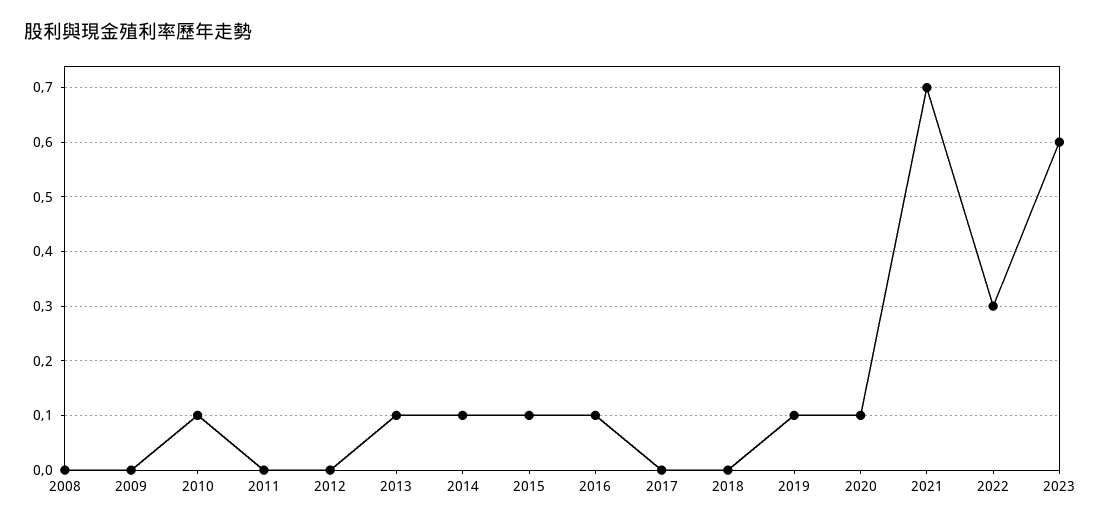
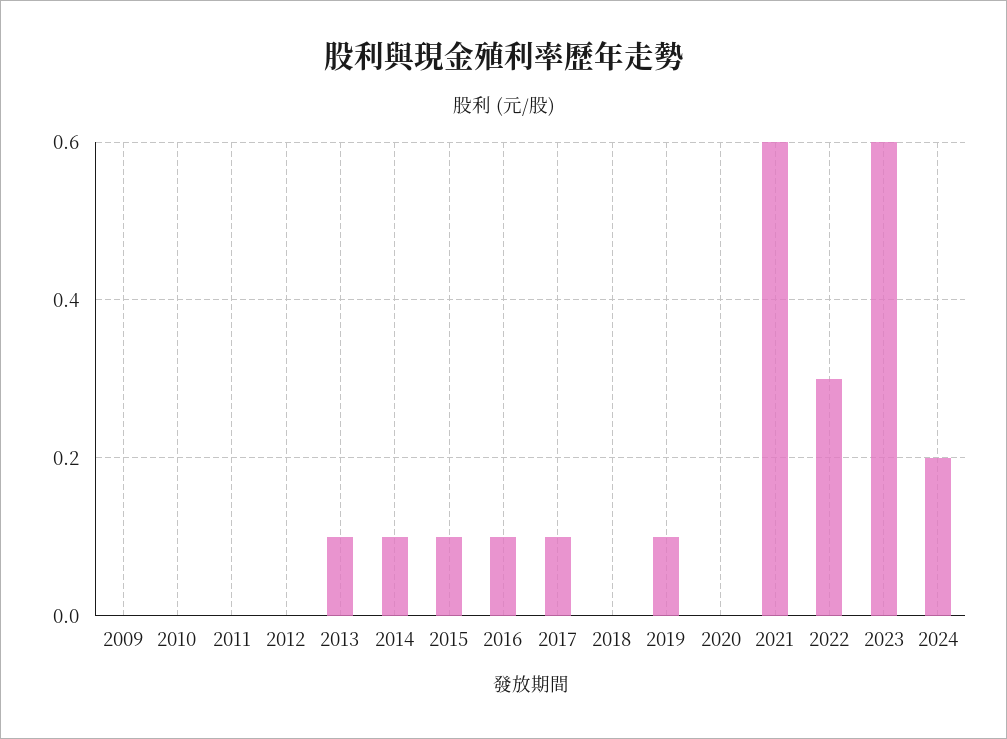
2008: 0 -> none
2010: 0.1 -> 0
2017: 0 -> 0.1
2020: 0.1 -> 0
2021: 0.7 -> 0.6
2024: none -> 0.2

